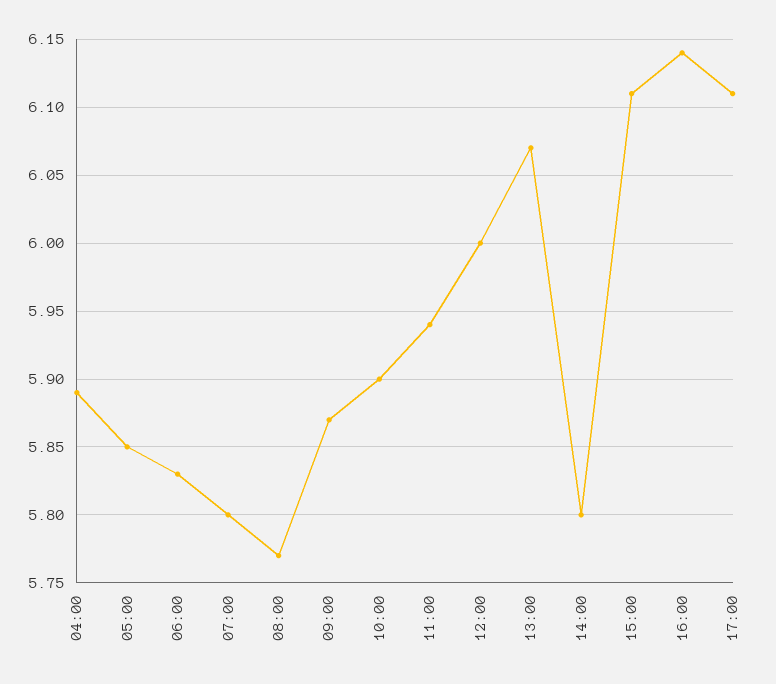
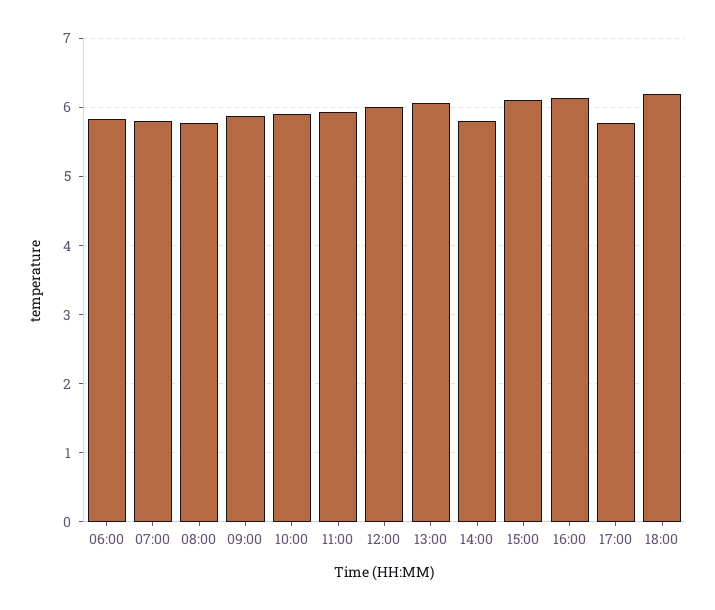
04:00: 5.89 -> none
05:00: 5.85 -> none
17:00: 6.11 -> 5.8
18:00: none -> 6.2

